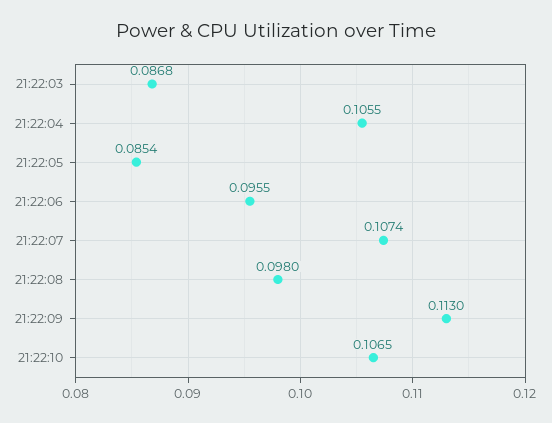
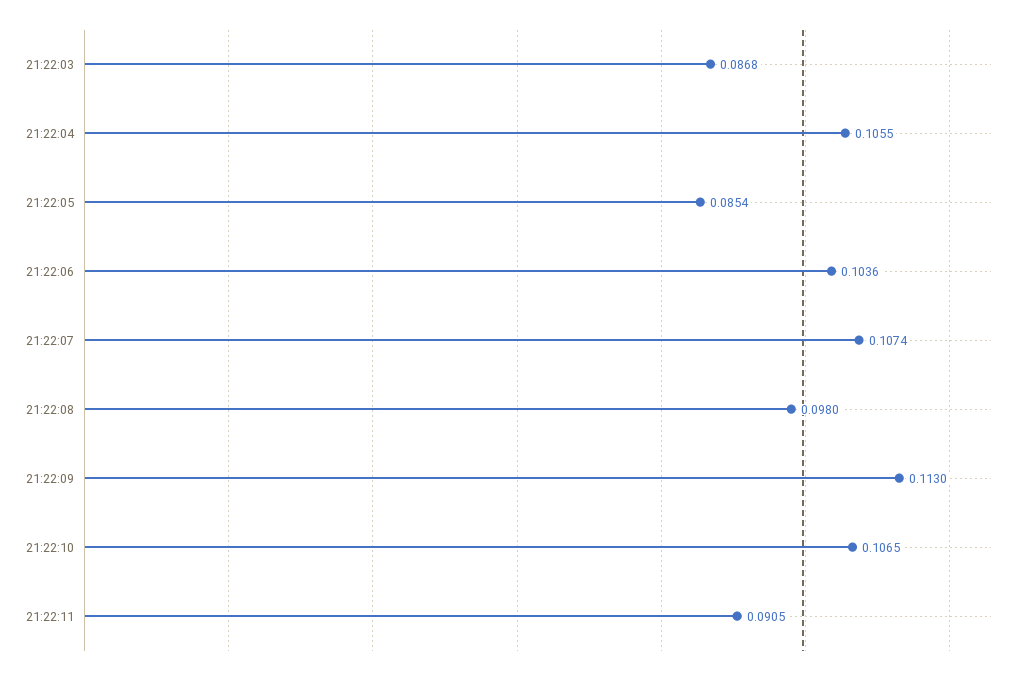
21:22:06: 0.0955 -> 0.1036
21:22:11: none -> 0.0905

